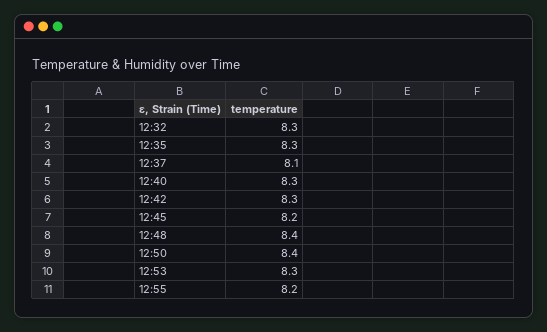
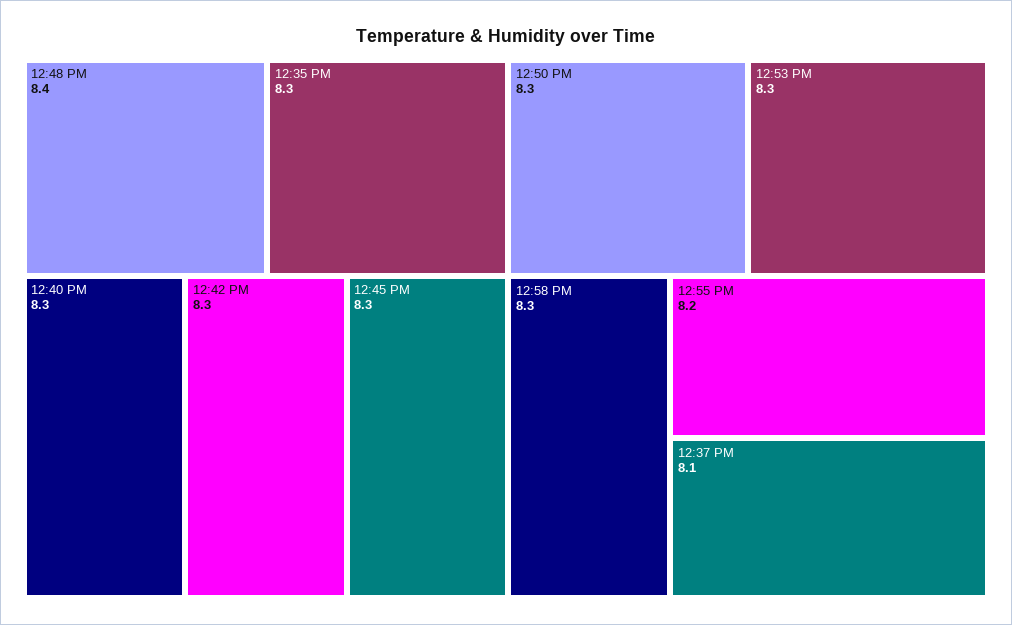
12:32: 8.3 -> none
12:45: 8.2 -> 8.3
12:50: 8.4 -> 8.3
12:58 PM: none -> 8.3

